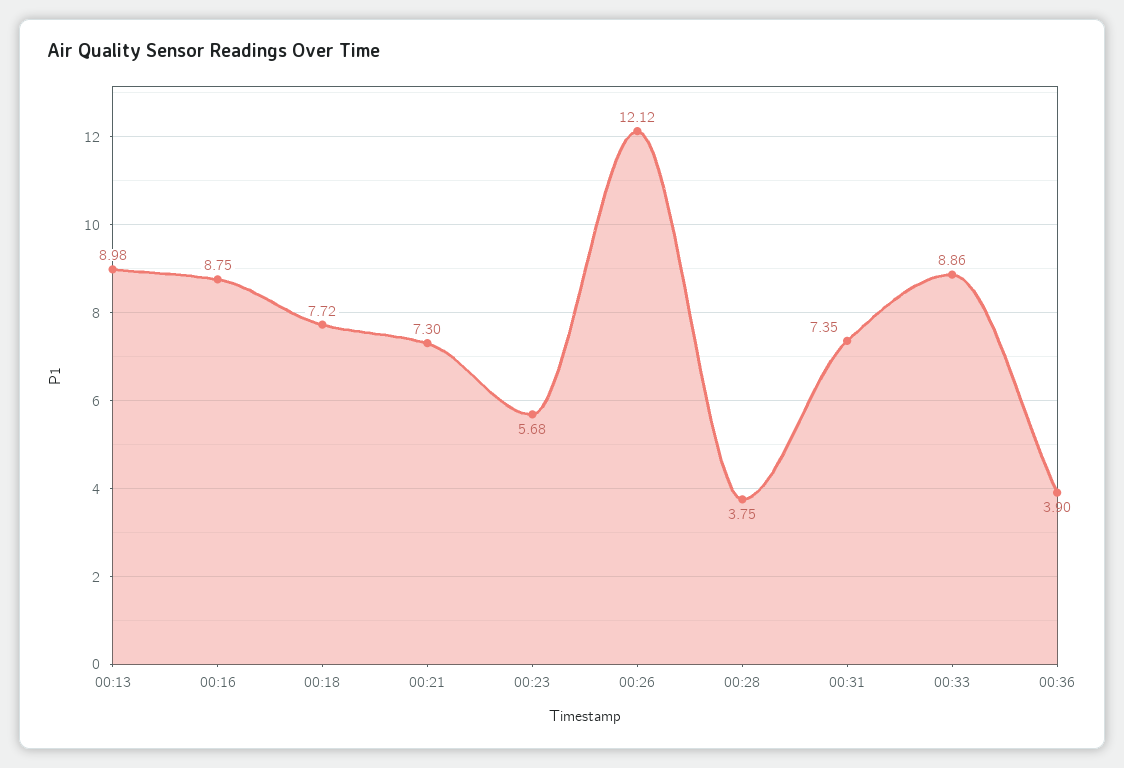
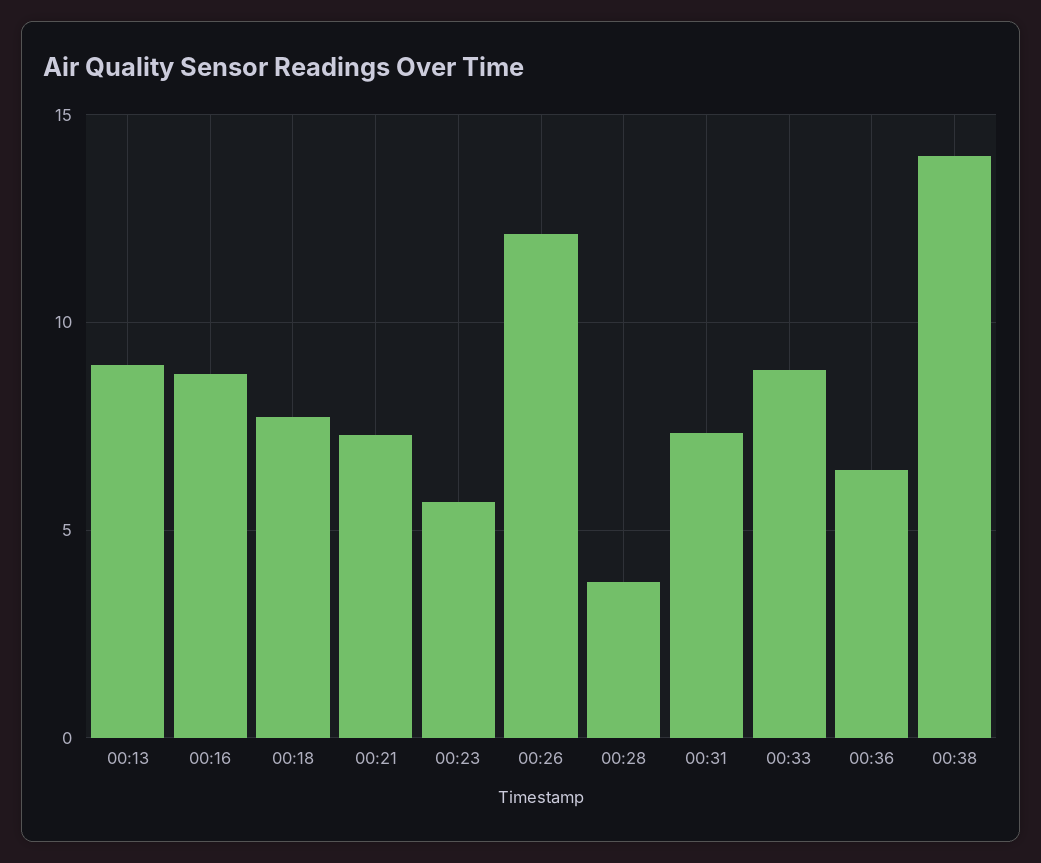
00:36: 3.9 -> 6.5
00:38: none -> 14

